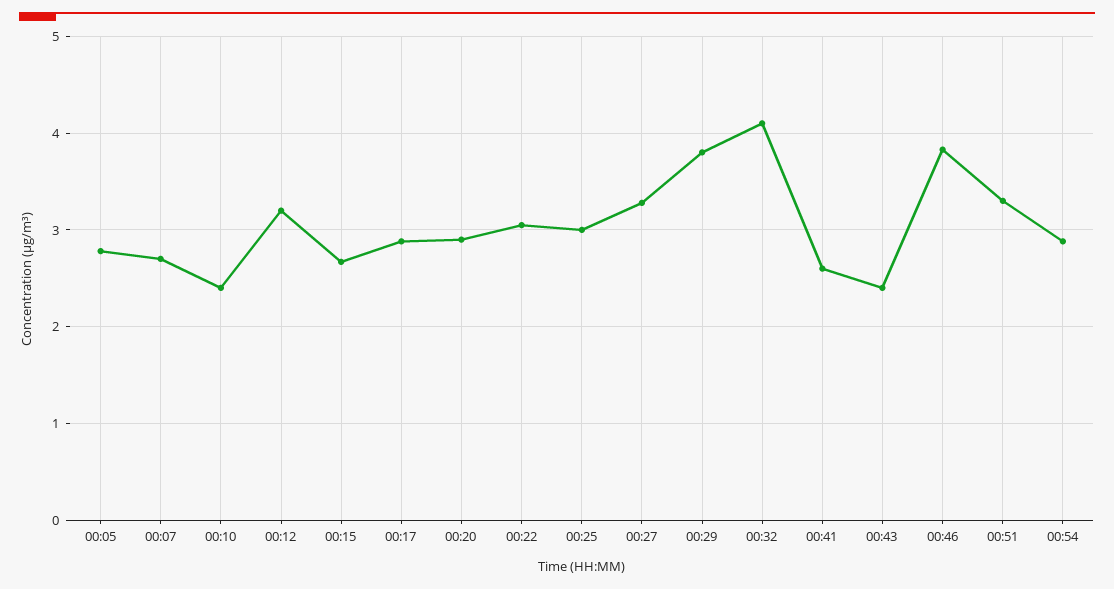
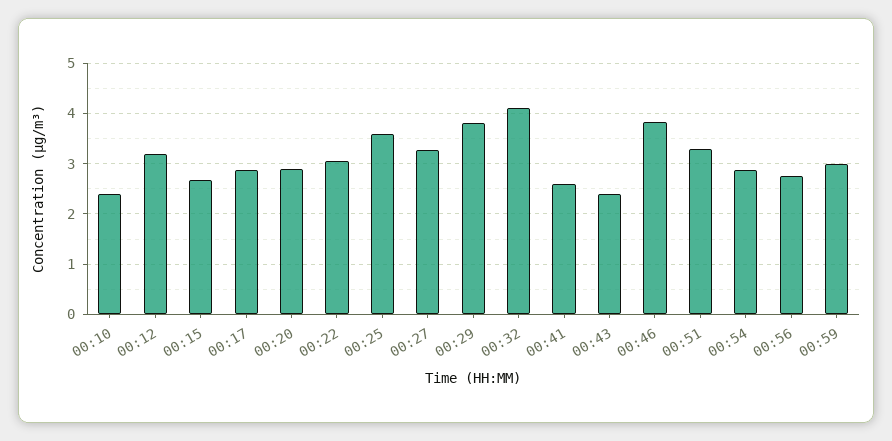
00:05: 2.8 -> none
00:07: 2.7 -> none
00:25: 3 -> 3.6
00:56: none -> 2.8
00:59: none -> 3

